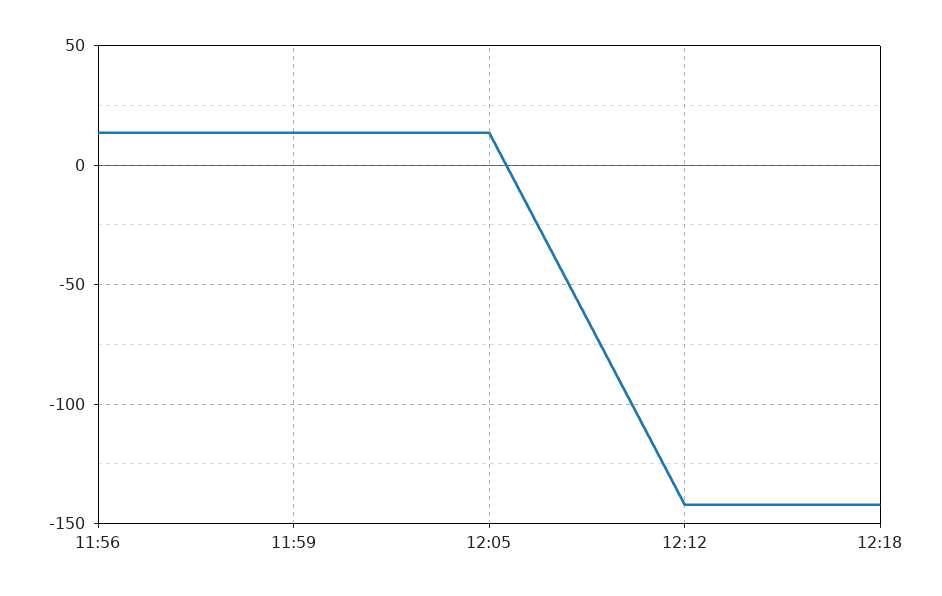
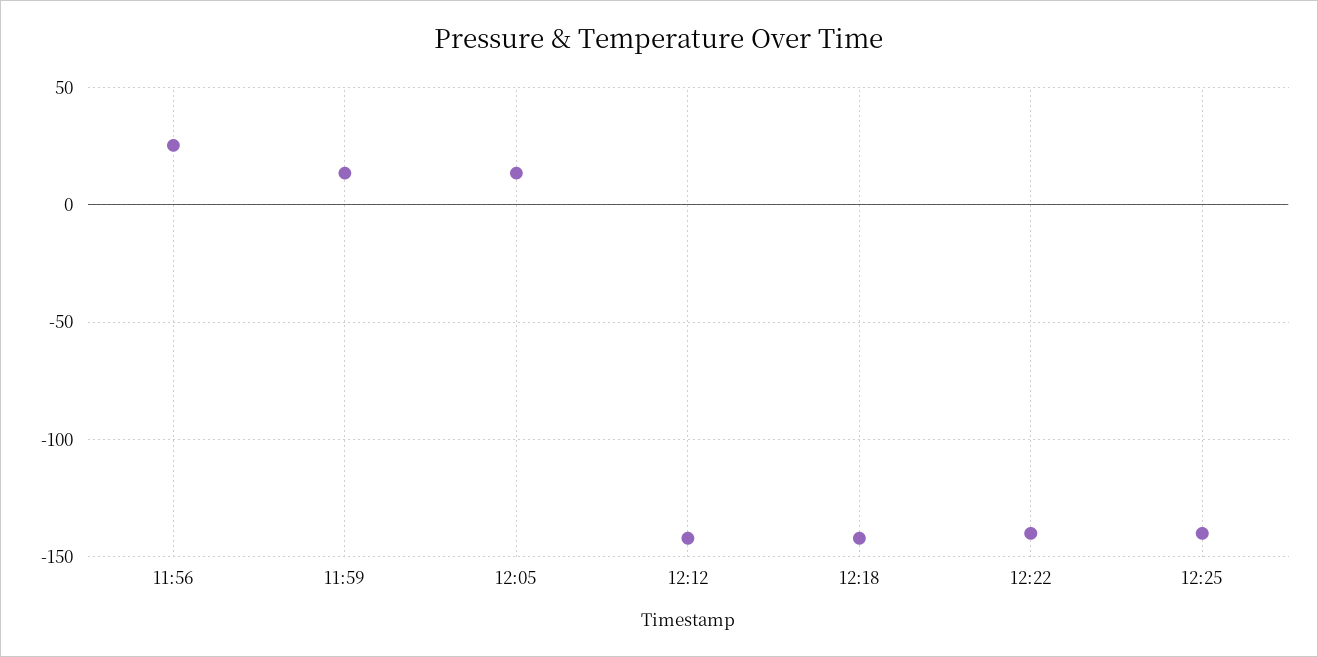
11:56: 15 -> 25
12:22: none -> -140
12:25: none -> -140

